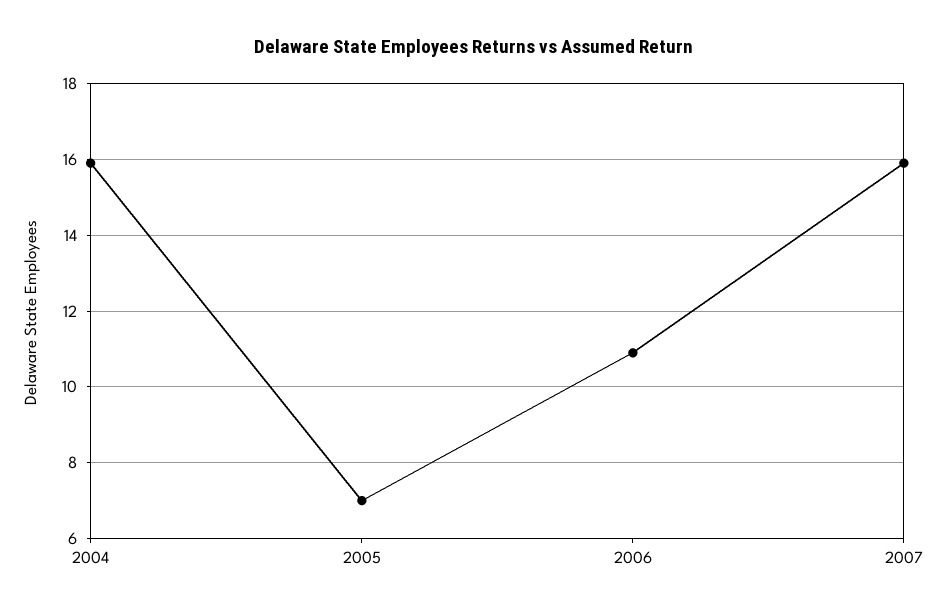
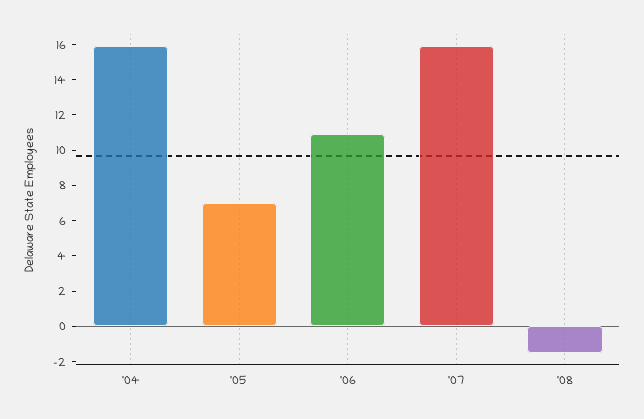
'08: none -> -1.5

